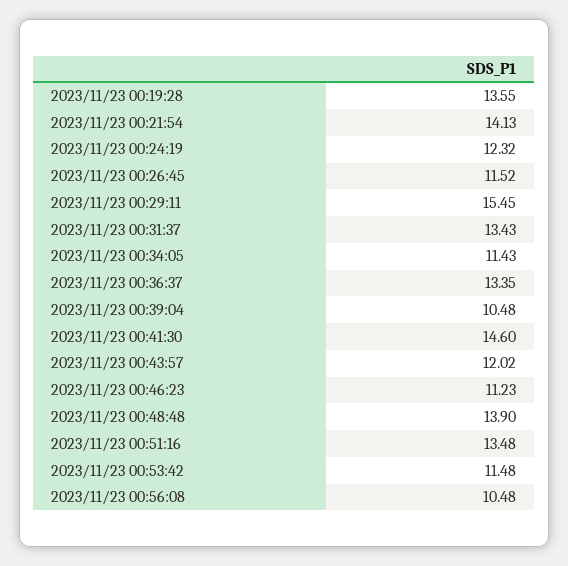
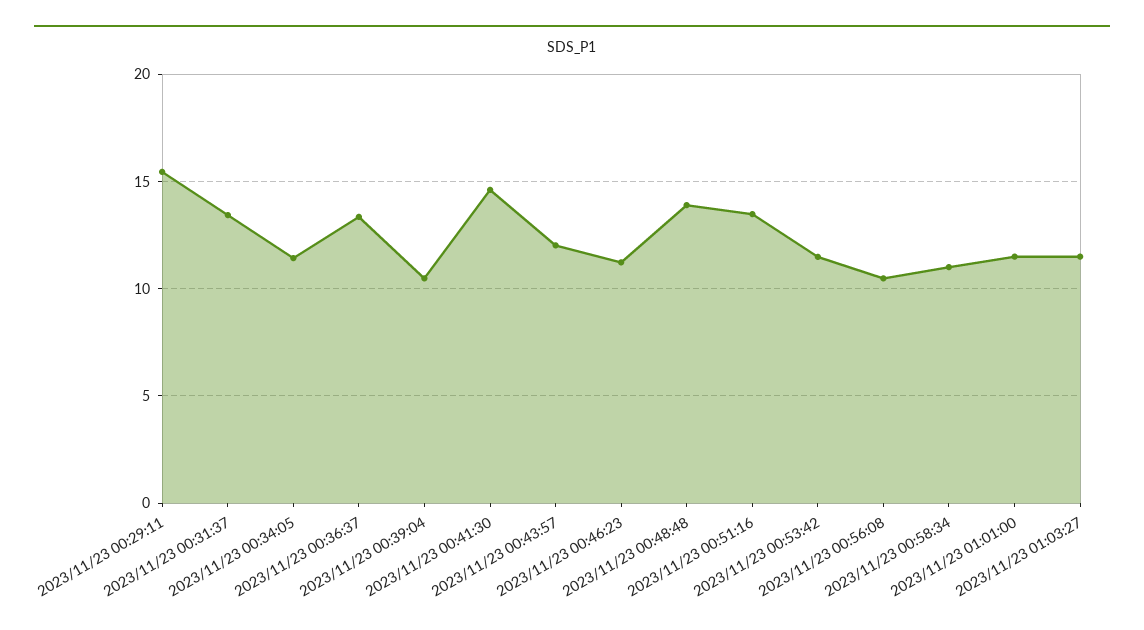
2023/11/23 00:19:28: 13.55 -> none
2023/11/23 00:21:54: 14.13 -> none
2023/11/23 00:24:19: 12.32 -> none
2023/11/23 00:26:45: 11.52 -> none
2023/11/23 00:58:34: none -> 11
2023/11/23 01:01:00: none -> 11.5
2023/11/23 01:03:27: none -> 11.5

